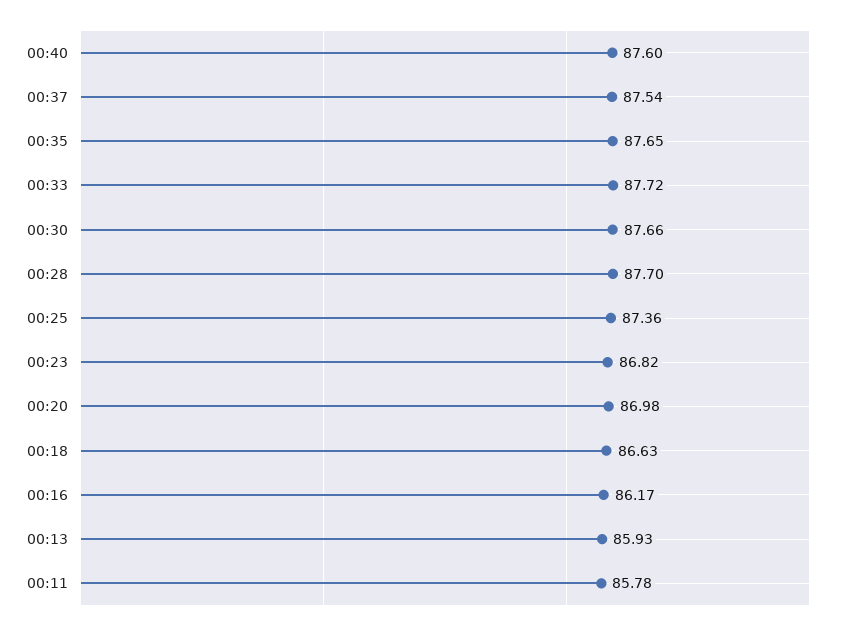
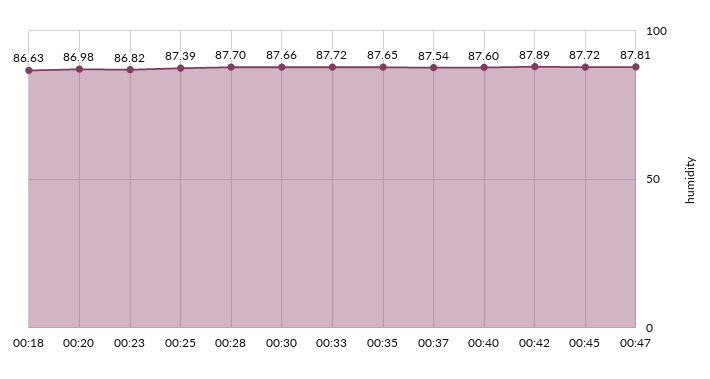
00:25: 87.36 -> 87.39
00:16: 86.17 -> none
00:13: 85.93 -> none
00:11: 85.78 -> none
00:42: none -> 87.89
00:45: none -> 87.72
00:47: none -> 87.81

